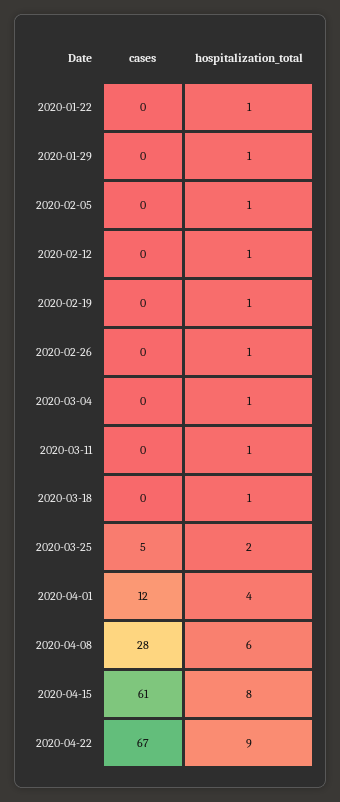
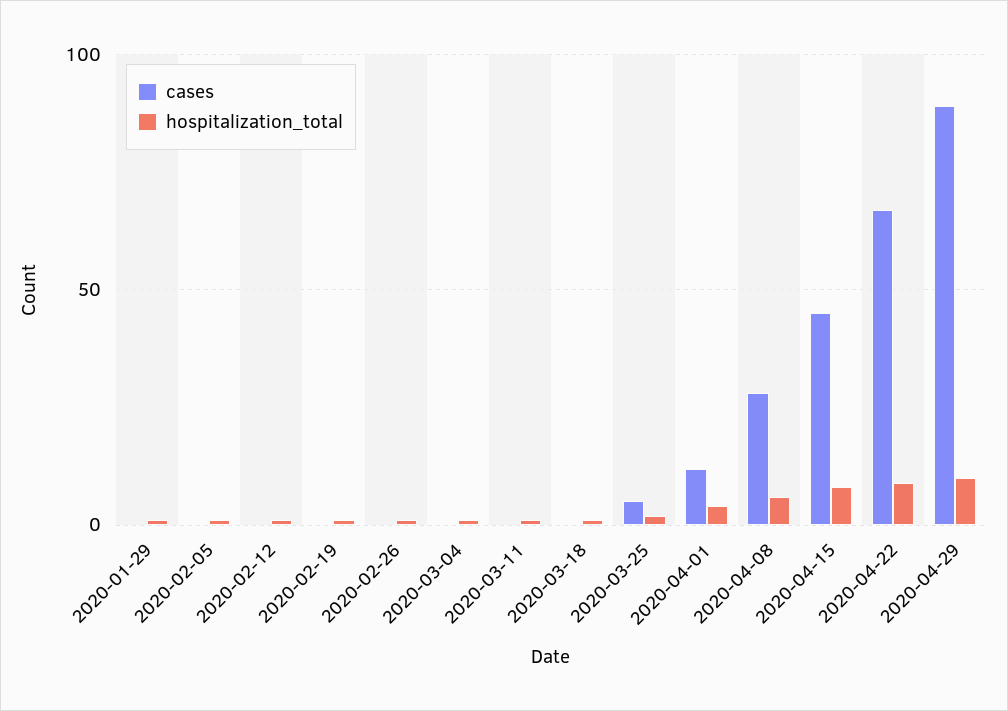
cases, 2020-01-22: 0 -> none
hospitalization_total, 2020-01-22: 1 -> none
cases, 2020-04-15: 61 -> 45
cases, 2020-04-29: none -> 90
hospitalization_total, 2020-04-29: none -> 10

